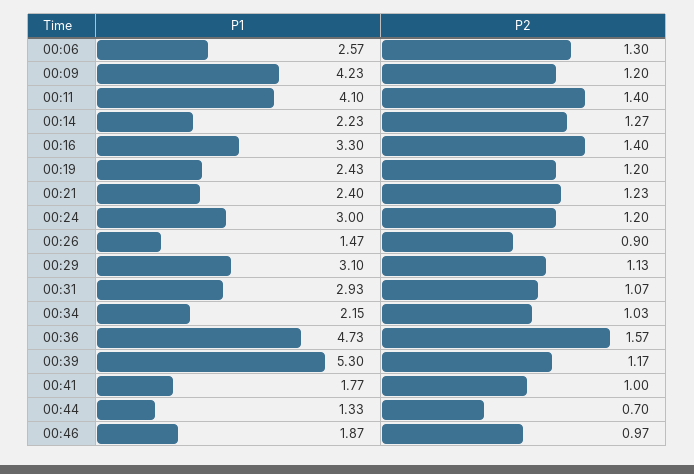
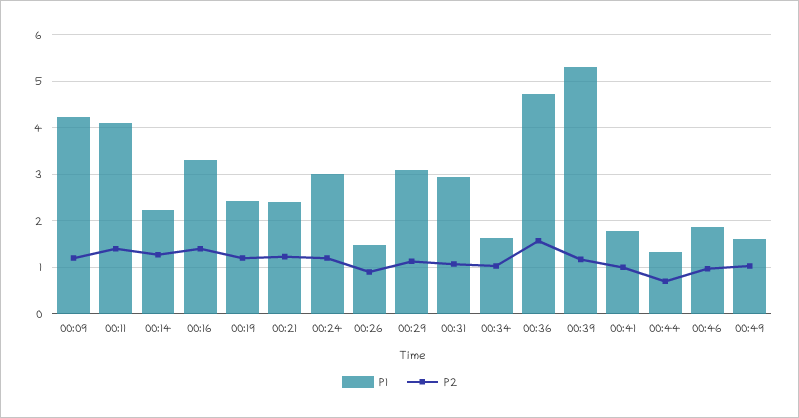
P1, 00:06: 2.57 -> none
P2, 00:06: 1.3 -> none
P1, 00:34: 2.15 -> 1.6
P1, 00:49: none -> 1.6
P2, 00:49: none -> 1

